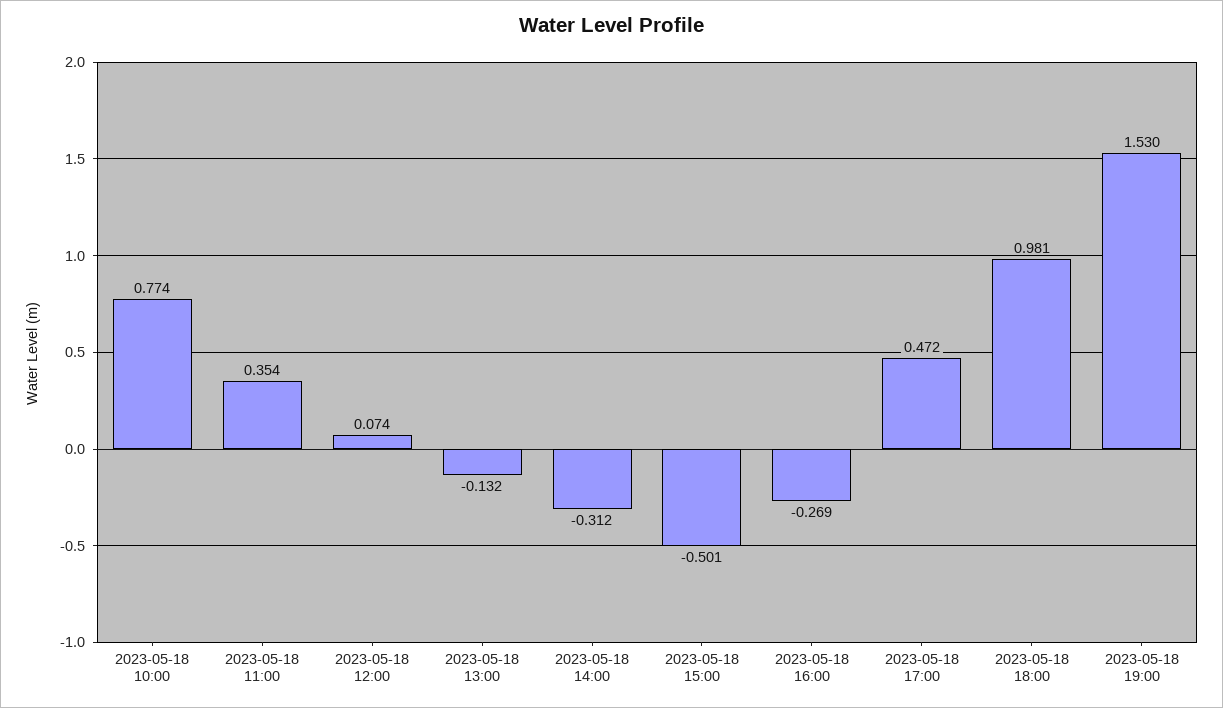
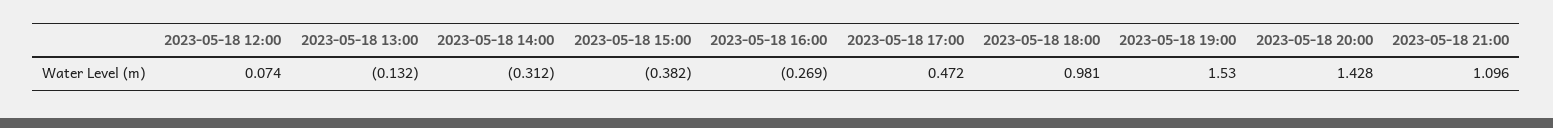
2023-05-18 10:00: 0.774 -> none
2023-05-18 11:00: 0.354 -> none
2023-05-18 15:00: -0.501 -> -0.382
2023-05-18 20:00: none -> 1.428
2023-05-18 21:00: none -> 1.096

